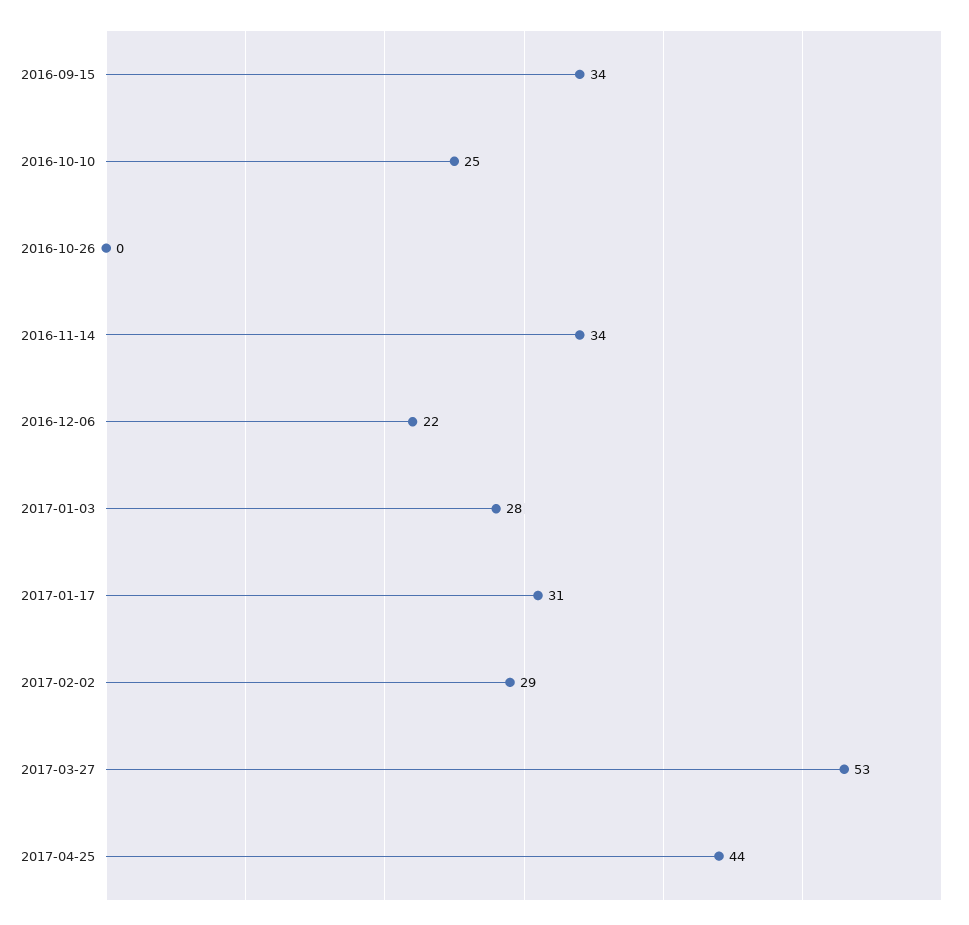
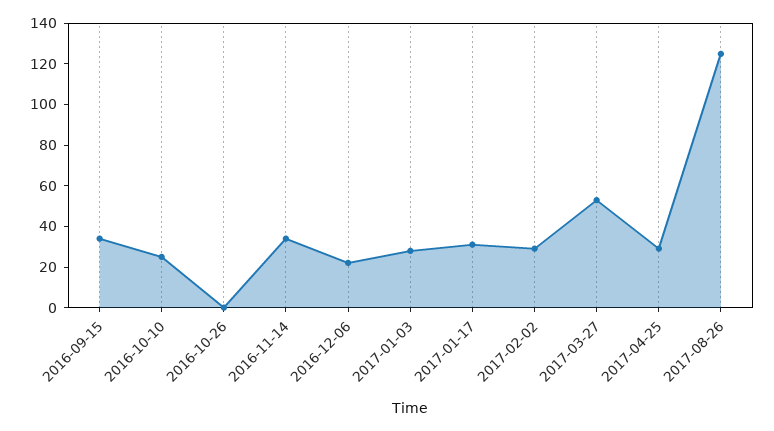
2017-04-25: 44 -> 30
2017-08-26: none -> 125

